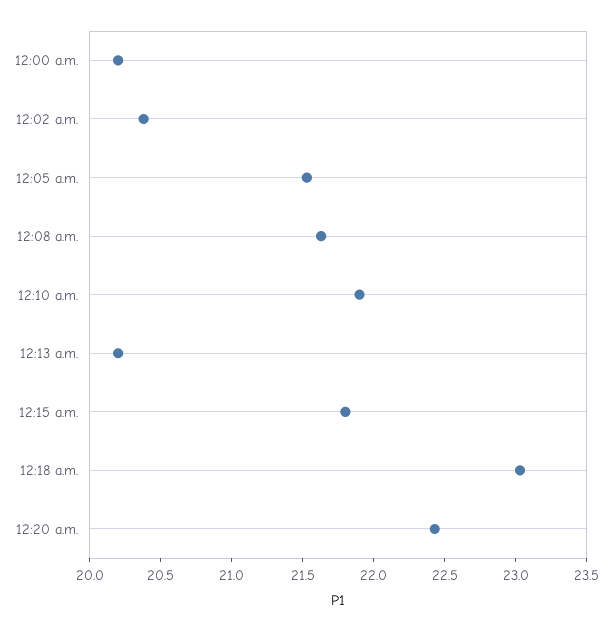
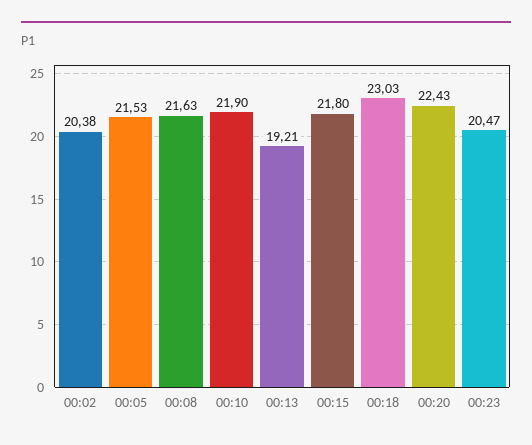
12:00 a.m.: 20.2 -> none
12:13 a.m.: 20.2 -> 19.21
00:23: none -> 20.47

